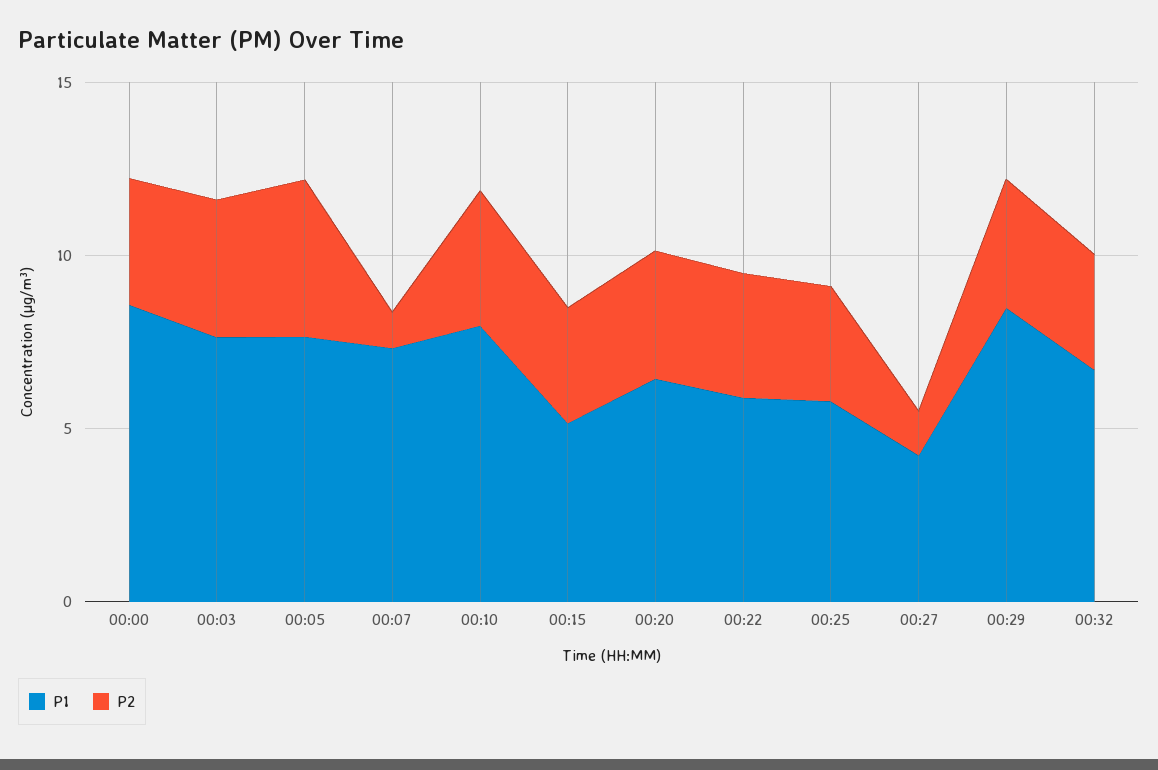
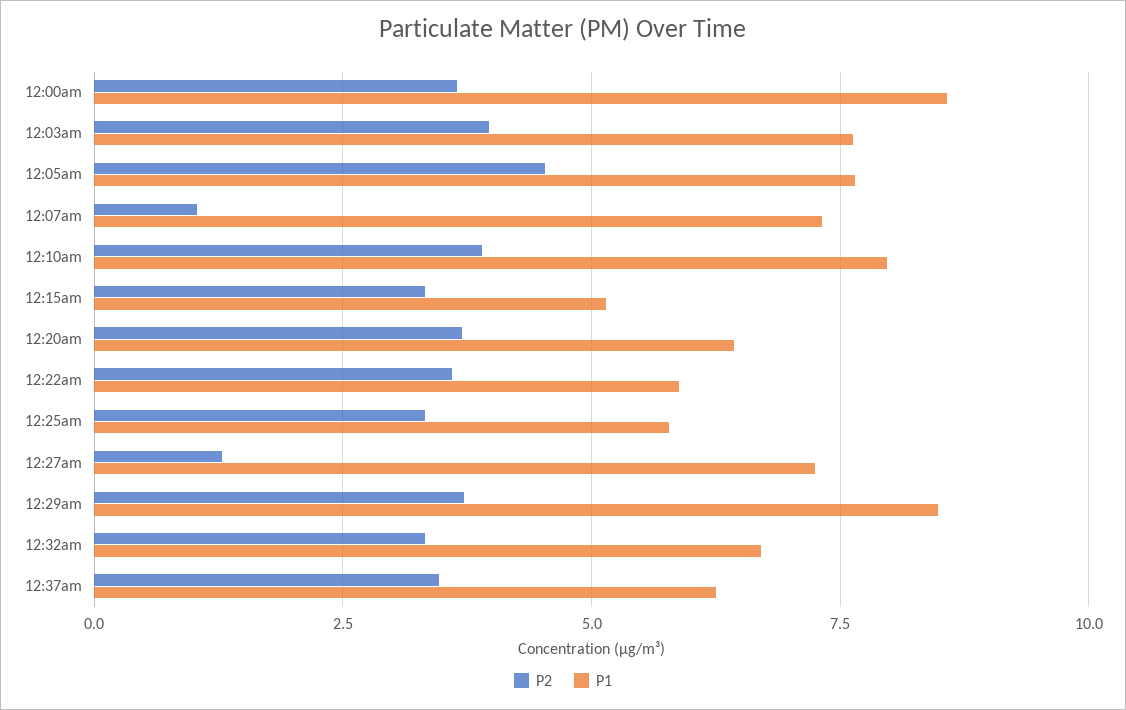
P1, 00:27: 4 -> 7.25
P2, 12:37am: none -> 3.5
P1, 12:37am: none -> 6.25

